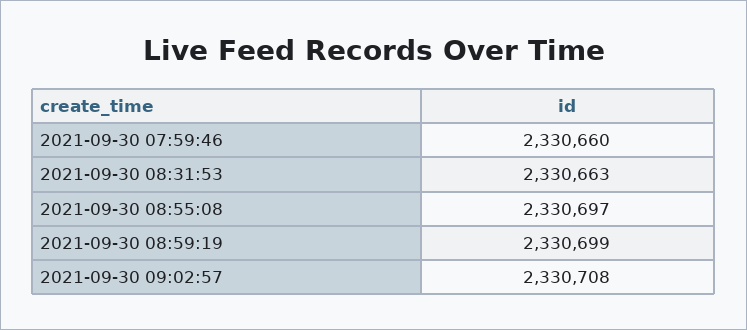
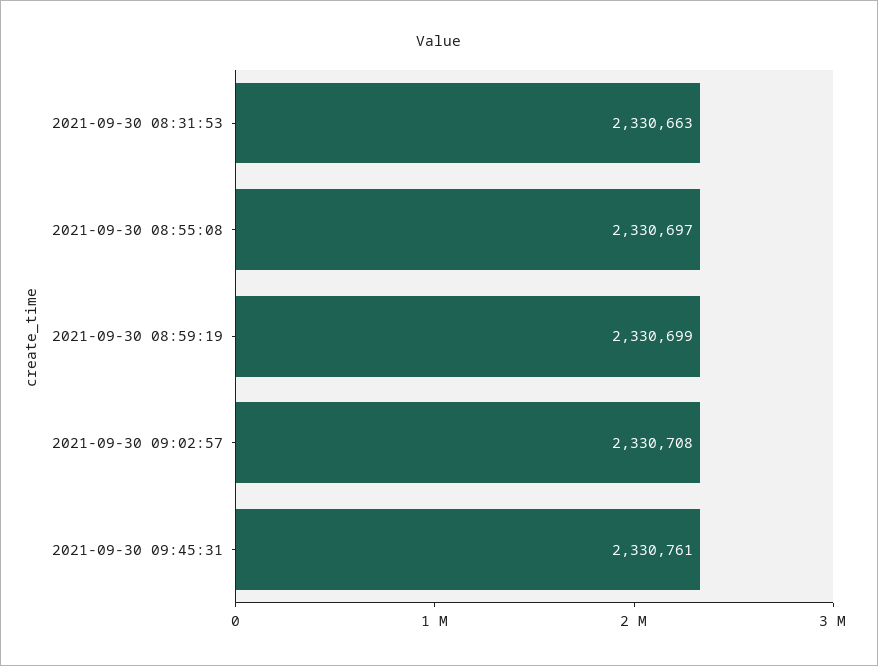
2021-09-30 07:59:46: 2330660 -> none
2021-09-30 09:45:31: none -> 2330761

